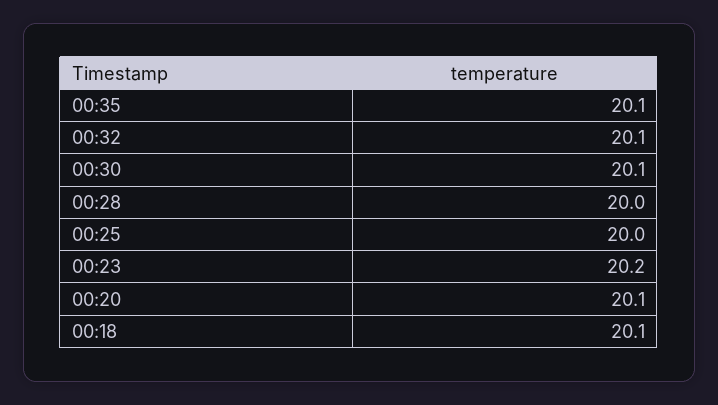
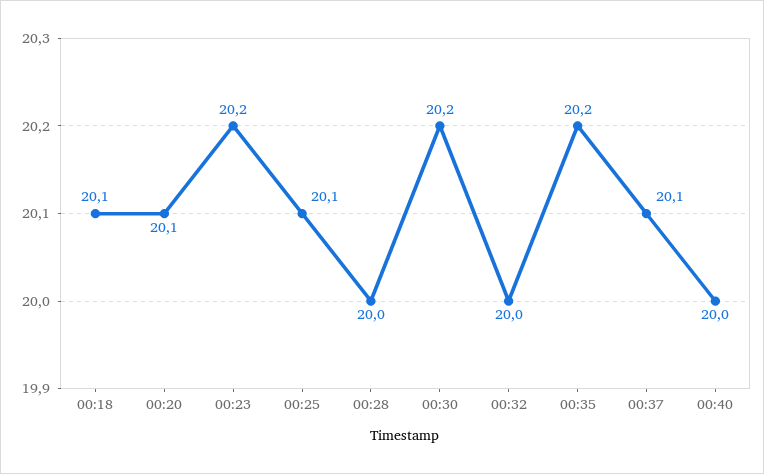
00:35: 20.1 -> 20.2
00:32: 20.1 -> 20
00:30: 20.1 -> 20.2
00:25: 20 -> 20.1
00:37: none -> 20.1
00:40: none -> 20

